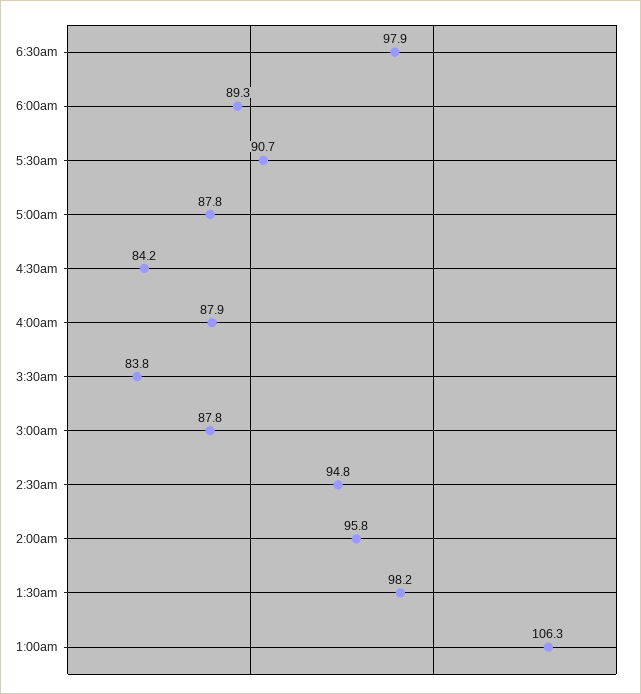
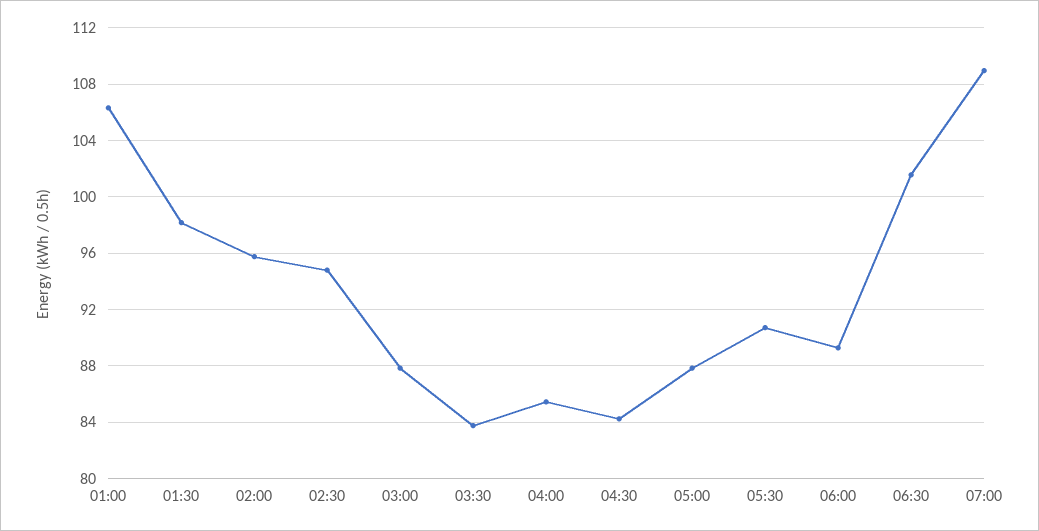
6:30am: 97.9 -> 101.5
4:00am: 87.9 -> 85.5
07:00: none -> 109

